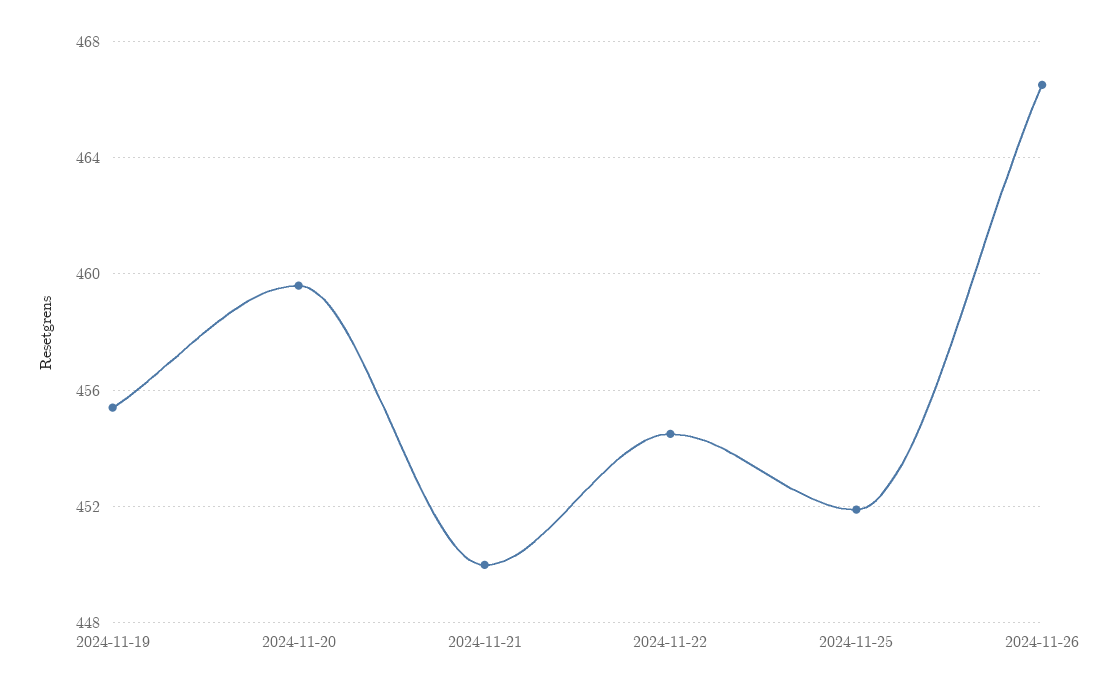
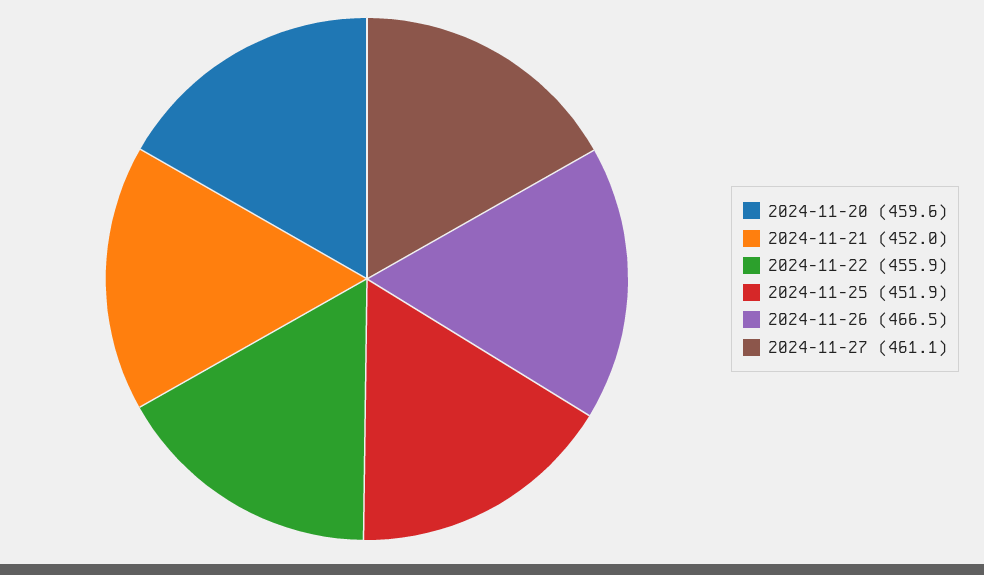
2024-11-19: 455.5 -> none
2024-11-21: 450 -> 452
2024-11-22: 454.5 -> 455.9
2024-11-27: none -> 461.1

